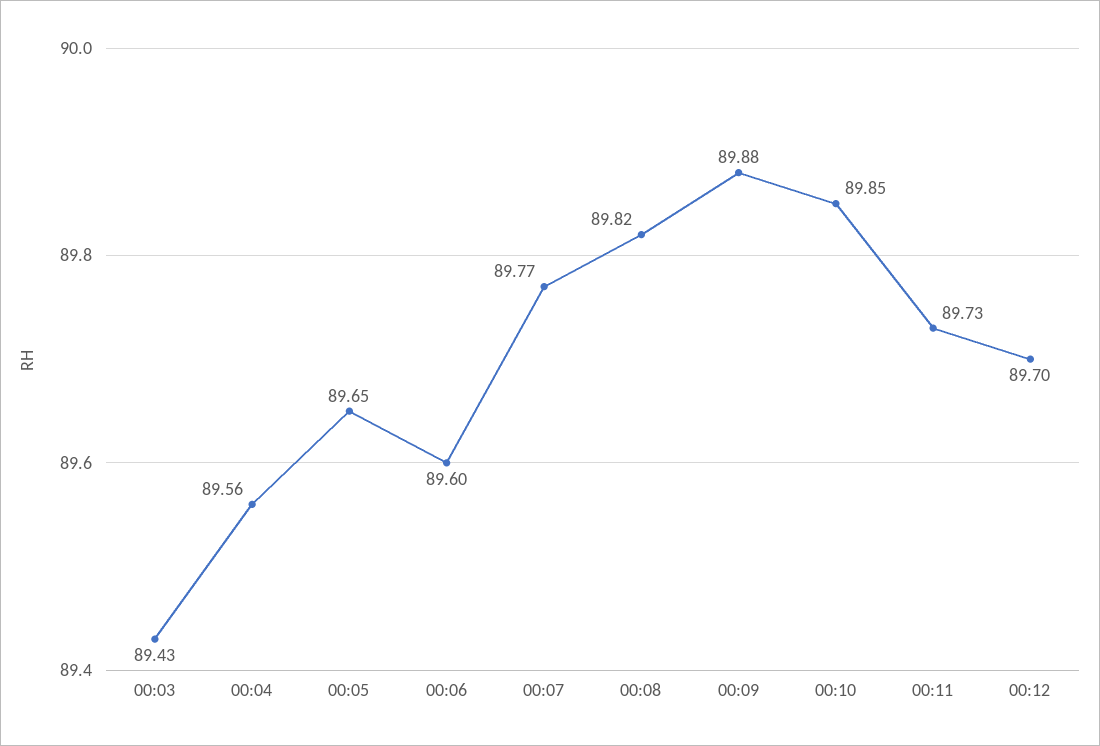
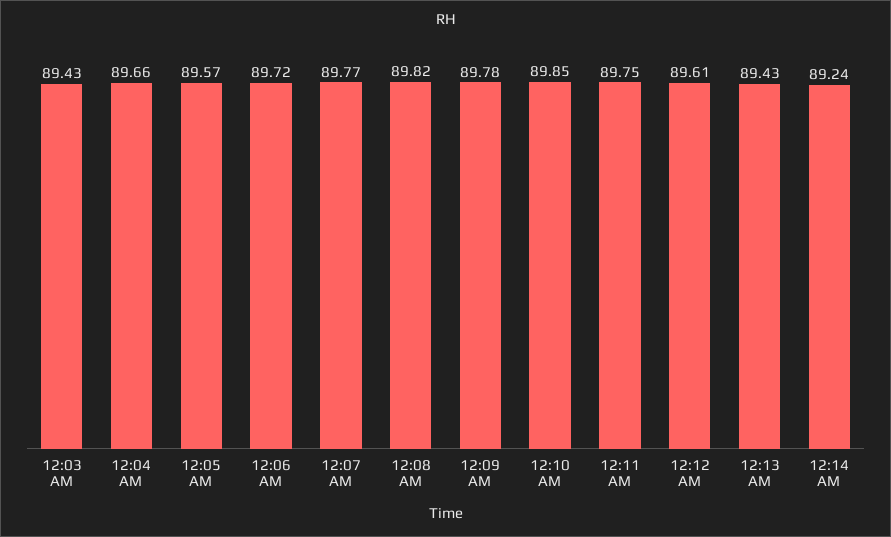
00:04: 89.56 -> 89.66
00:05: 89.65 -> 89.57
00:06: 89.6 -> 89.72
00:09: 89.88 -> 89.78
00:11: 89.73 -> 89.75
00:12: 89.7 -> 89.61
12:13 AM: none -> 89.43
12:14 AM: none -> 89.24

